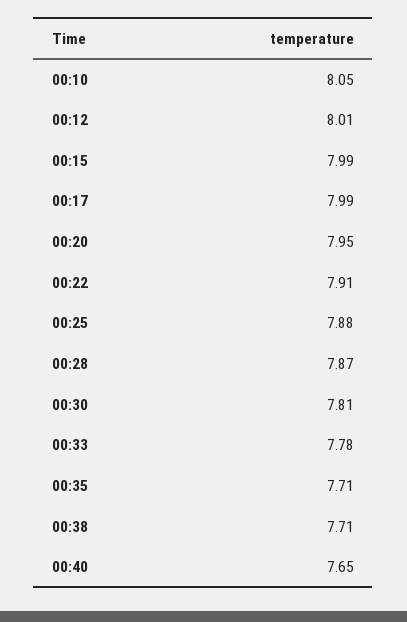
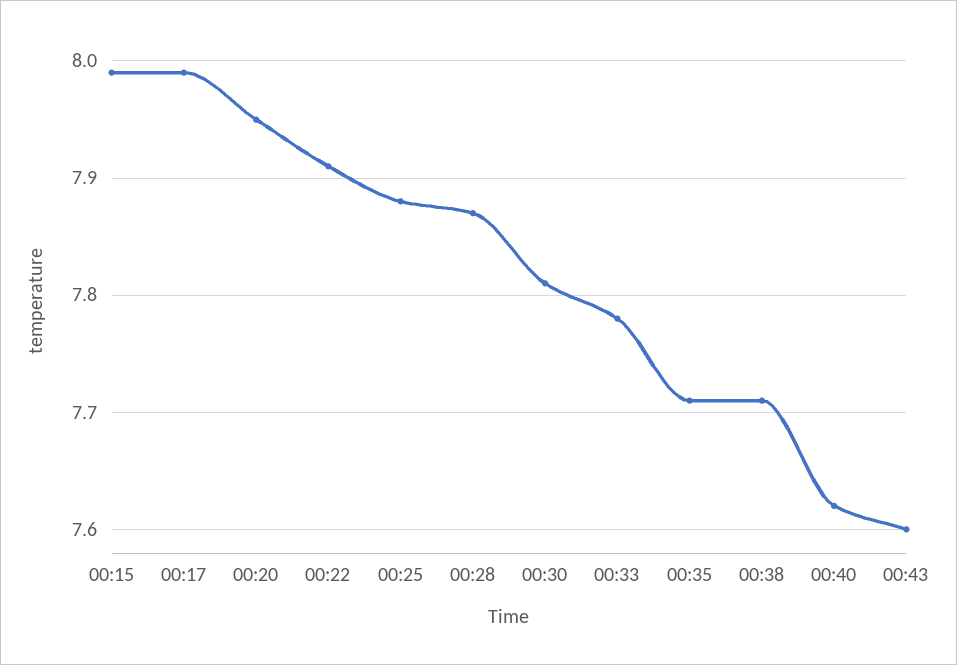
00:10: 8.05 -> none
00:12: 8.01 -> none
00:40: 7.65 -> 7.62
00:43: none -> 7.6

